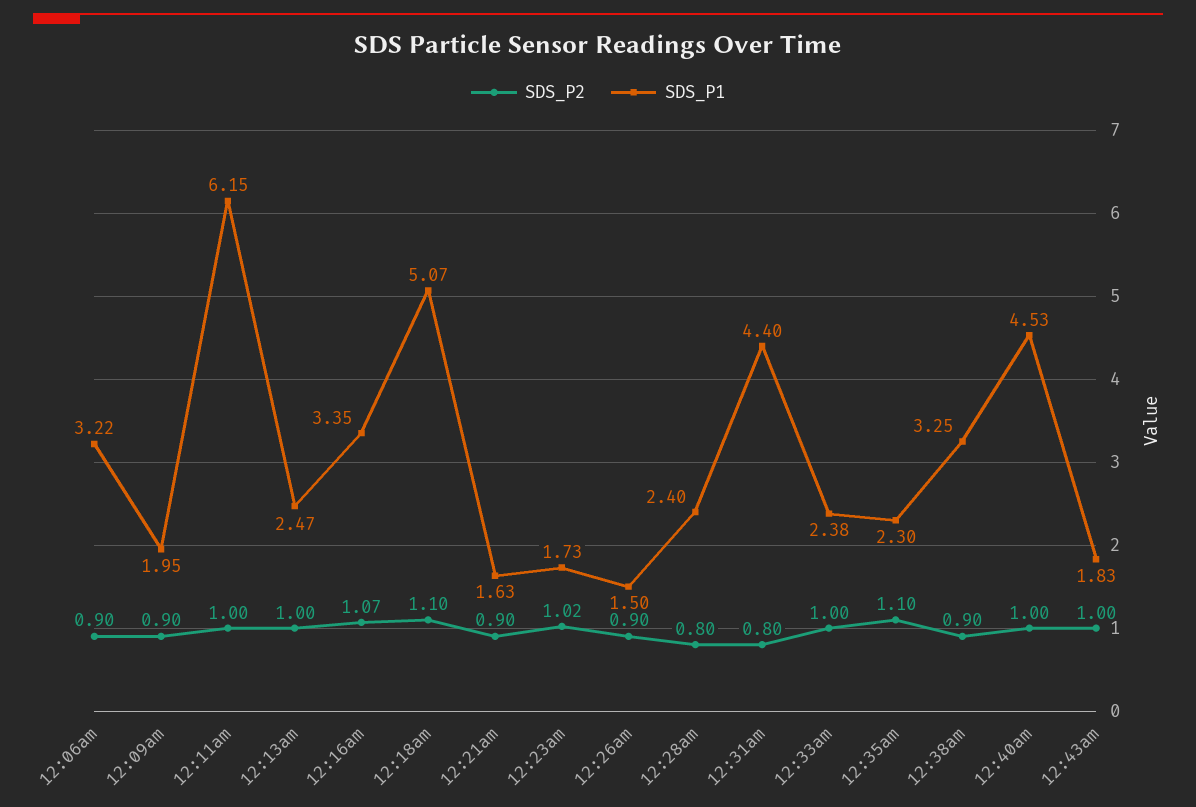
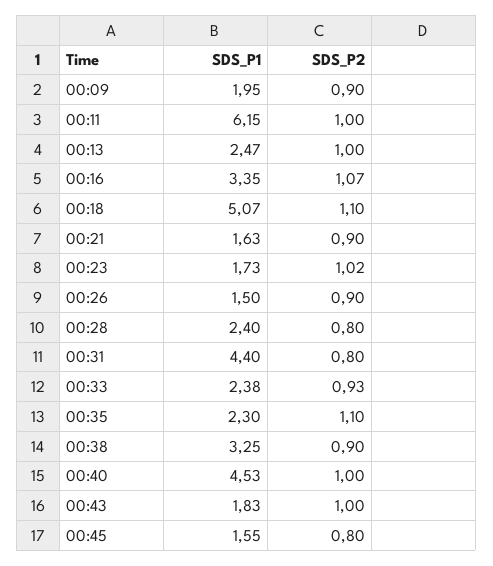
SDS_P2, 12:06am: 0.9 -> none
SDS_P1, 12:06am: 3.22 -> none
SDS_P2, 12:33am: 1 -> 0.93
SDS_P1, 00:45: none -> 1.55
SDS_P2, 00:45: none -> 0.8

